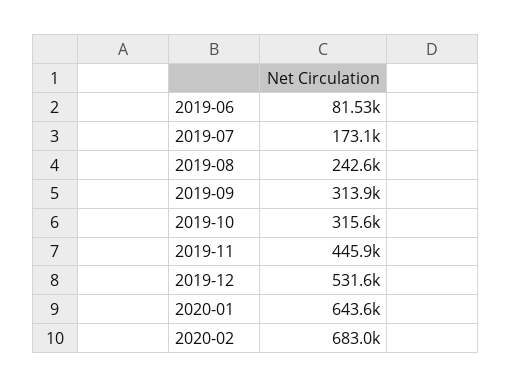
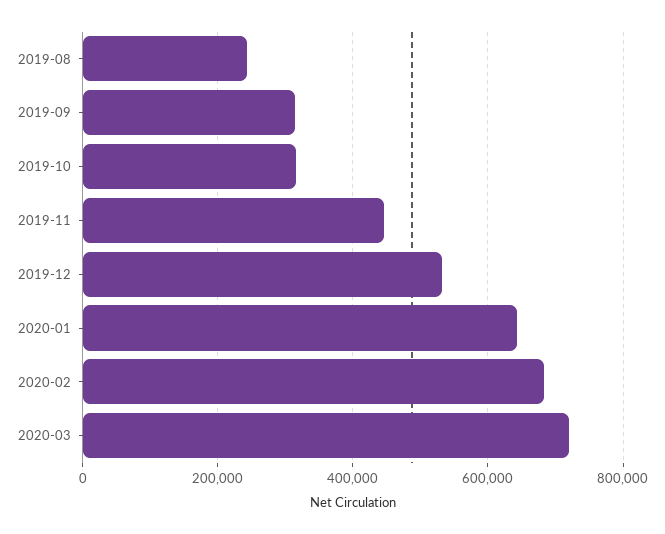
2019-06: 81530 -> none
2019-07: 173100 -> none
2020-03: none -> 720000

